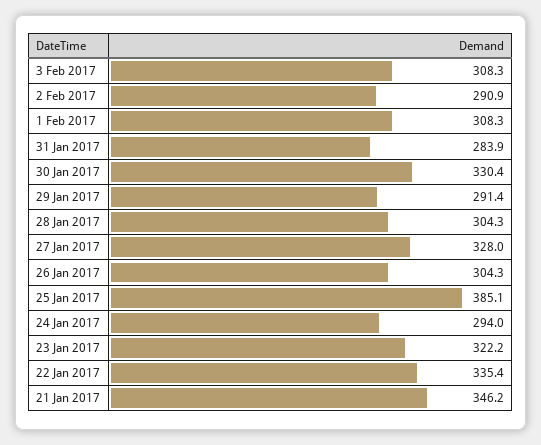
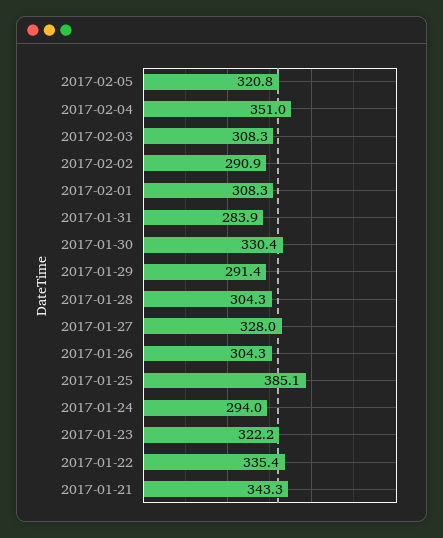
21 Jan 2017: 346.2 -> 343.3
2017-02-05: none -> 320.8
2017-02-04: none -> 351

